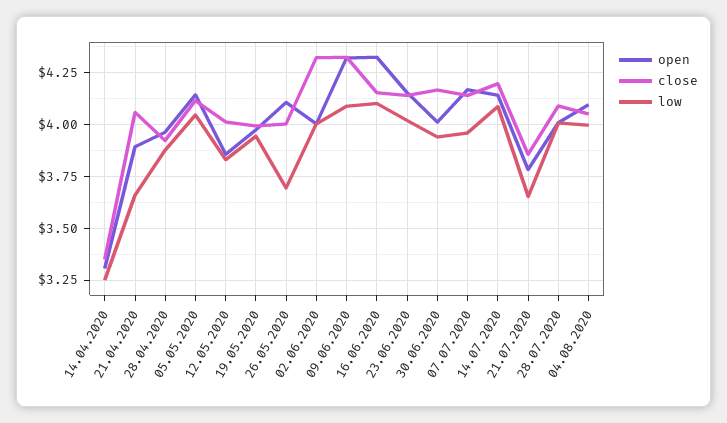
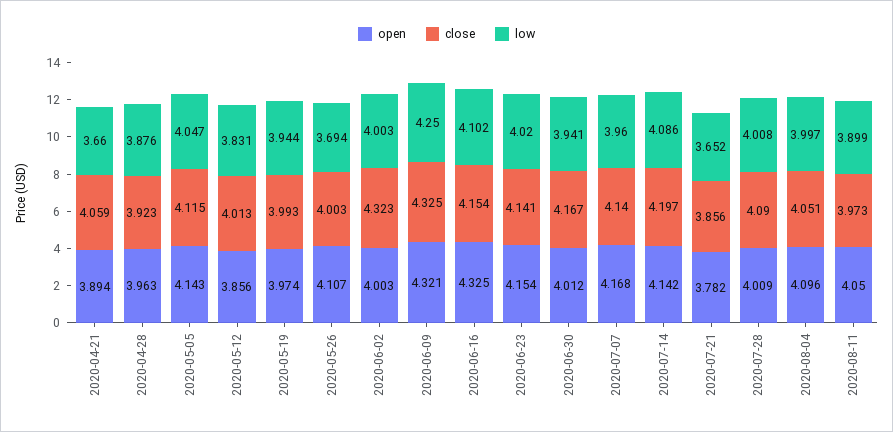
open, 14.04.2020: 3.3 -> none
close, 14.04.2020: 3.35 -> none
low, 14.04.2020: 3.25 -> none
low, 09.06.2020: 4.1 -> 4.25
open, 2020-08-11: none -> 4.05
close, 2020-08-11: none -> 3.973
low, 2020-08-11: none -> 3.899

